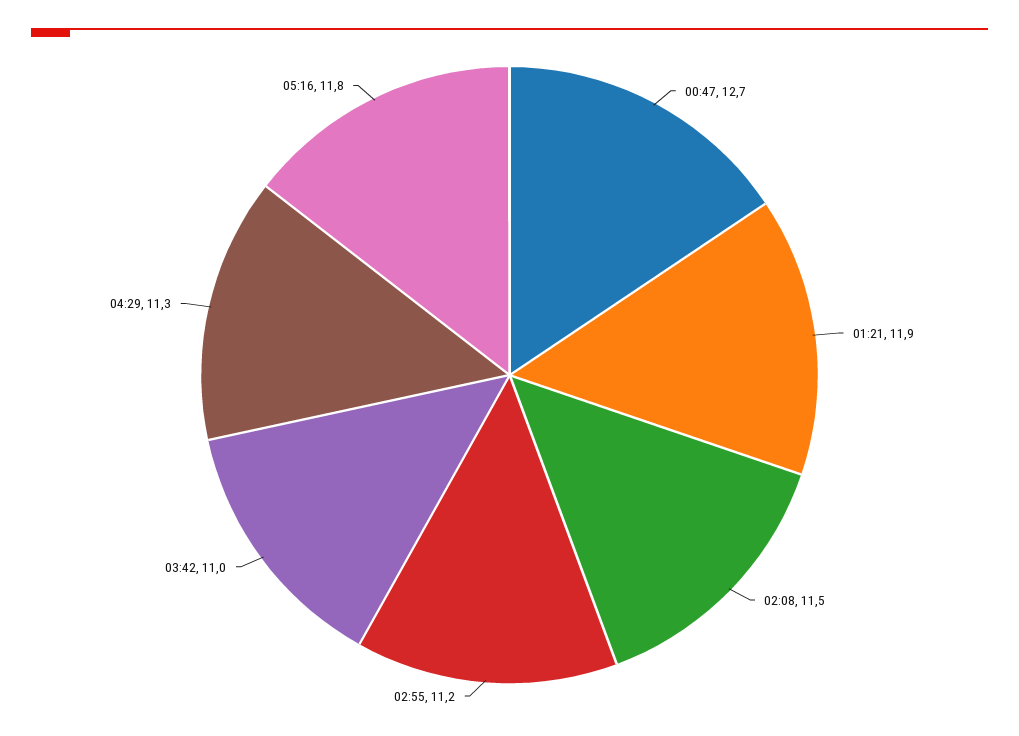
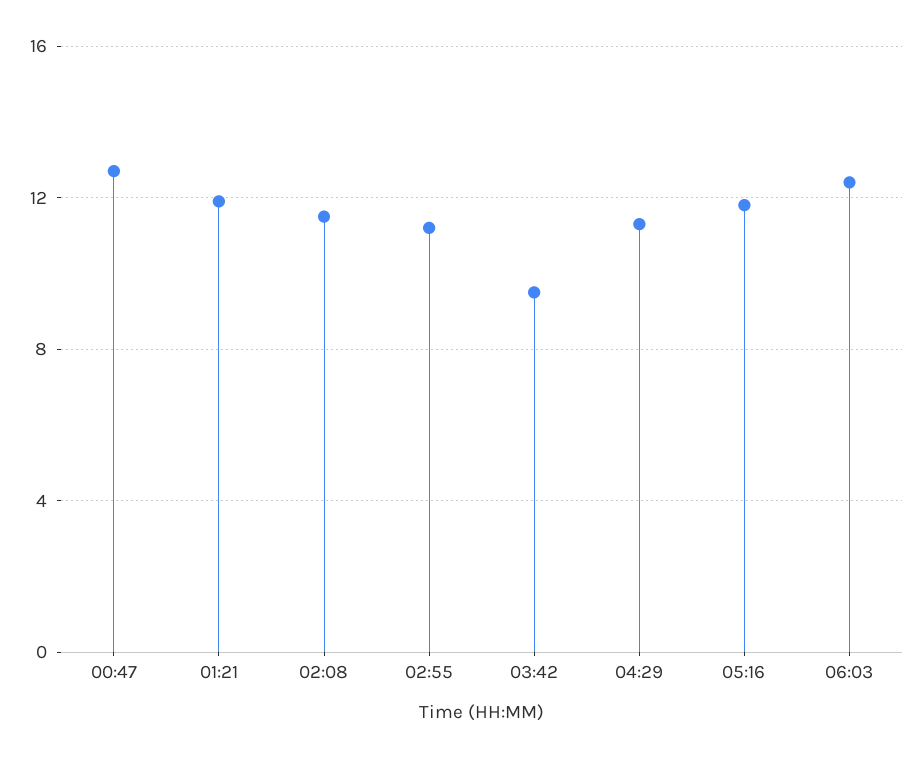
03:42: 11 -> 9.5
06:03: none -> 12.5

